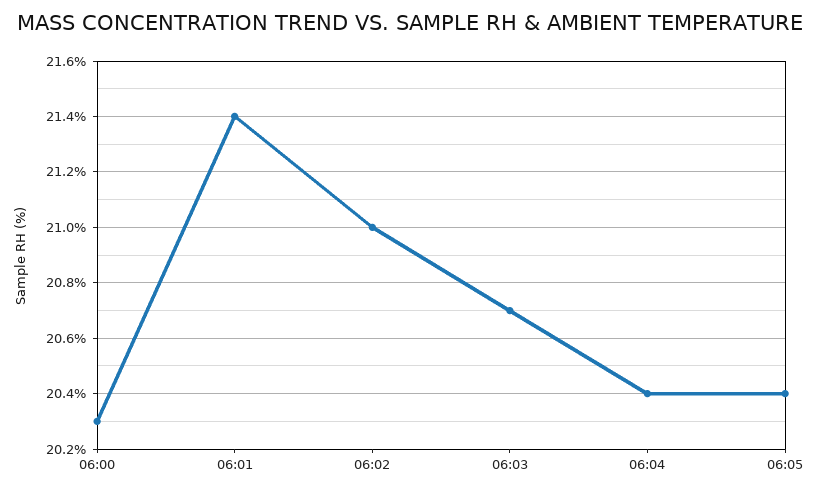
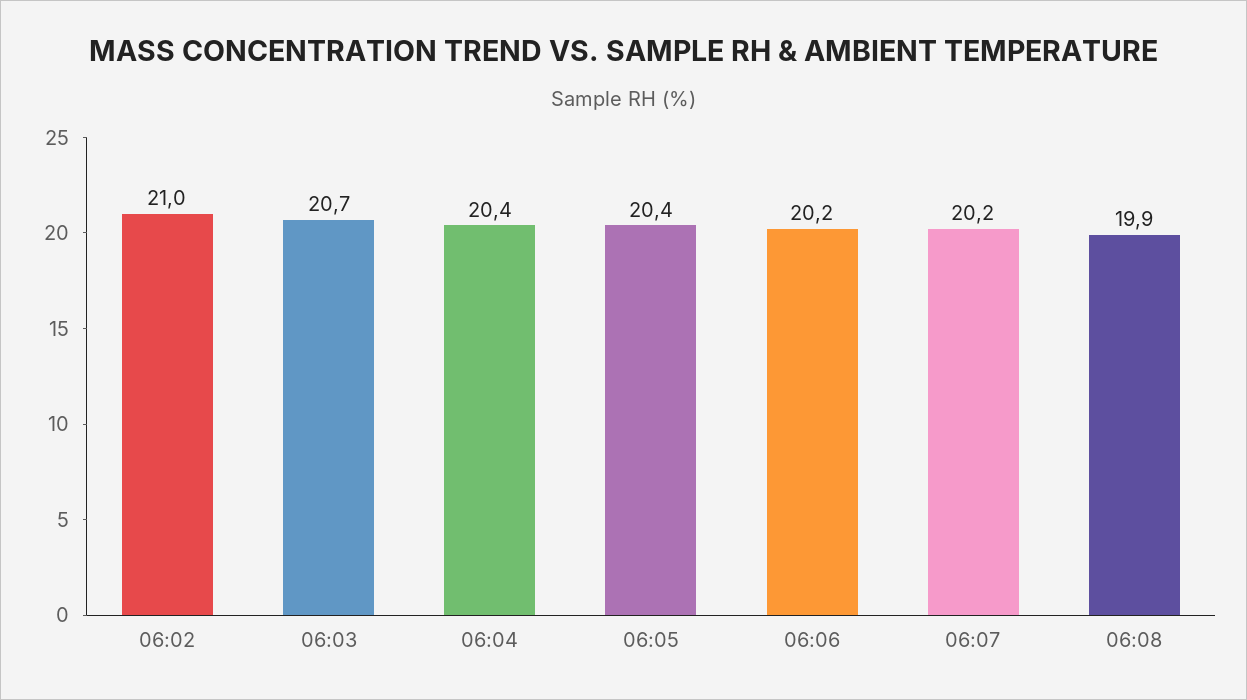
06:00: 20.3 -> none
06:01: 21.4 -> none
06:06: none -> 20.2
06:07: none -> 20.2
06:08: none -> 19.9

